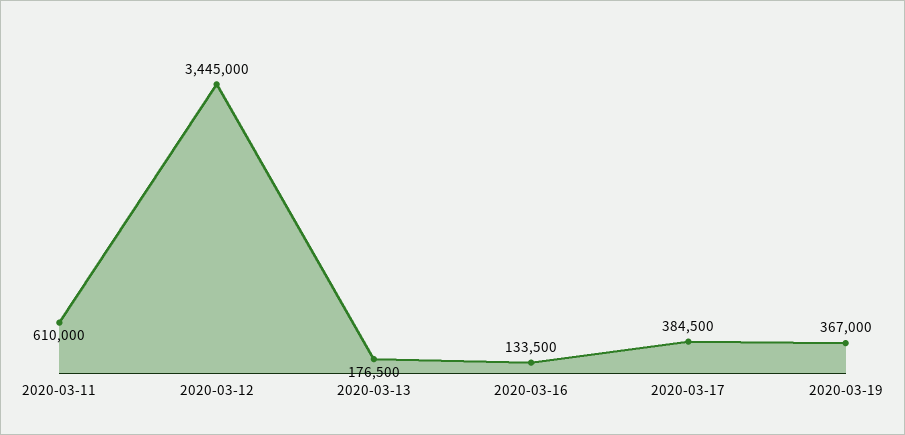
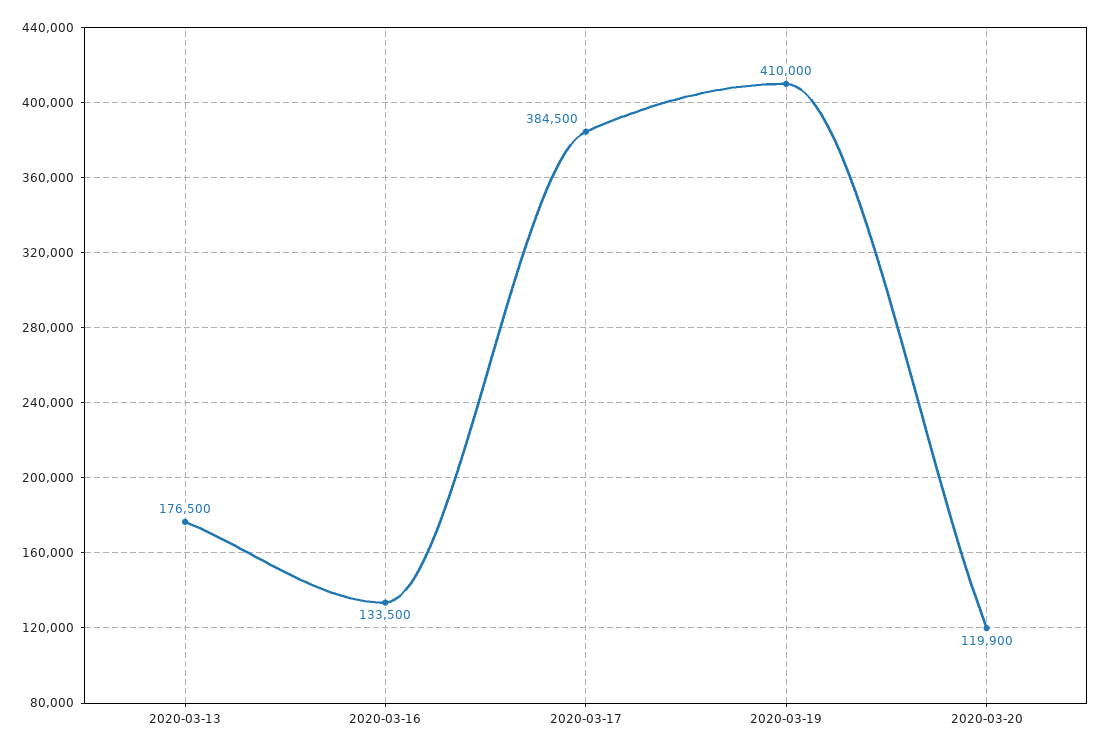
2020-03-11: 610000 -> none
2020-03-12: 3445000 -> none
2020-03-19: 367000 -> 410000
2020-03-20: none -> 119900

